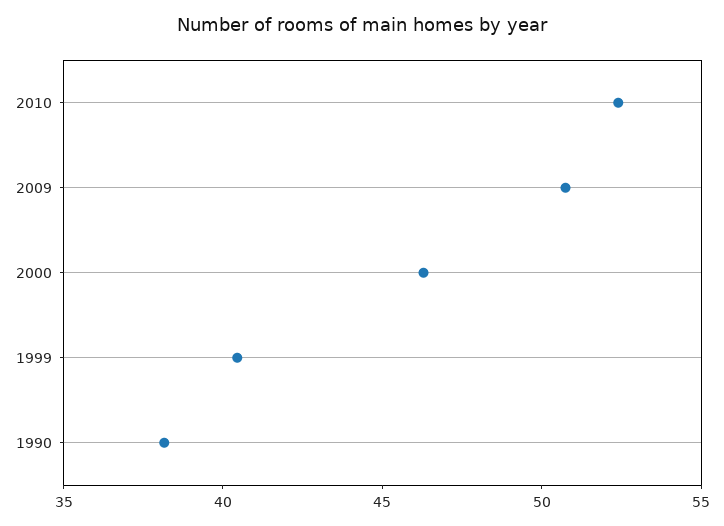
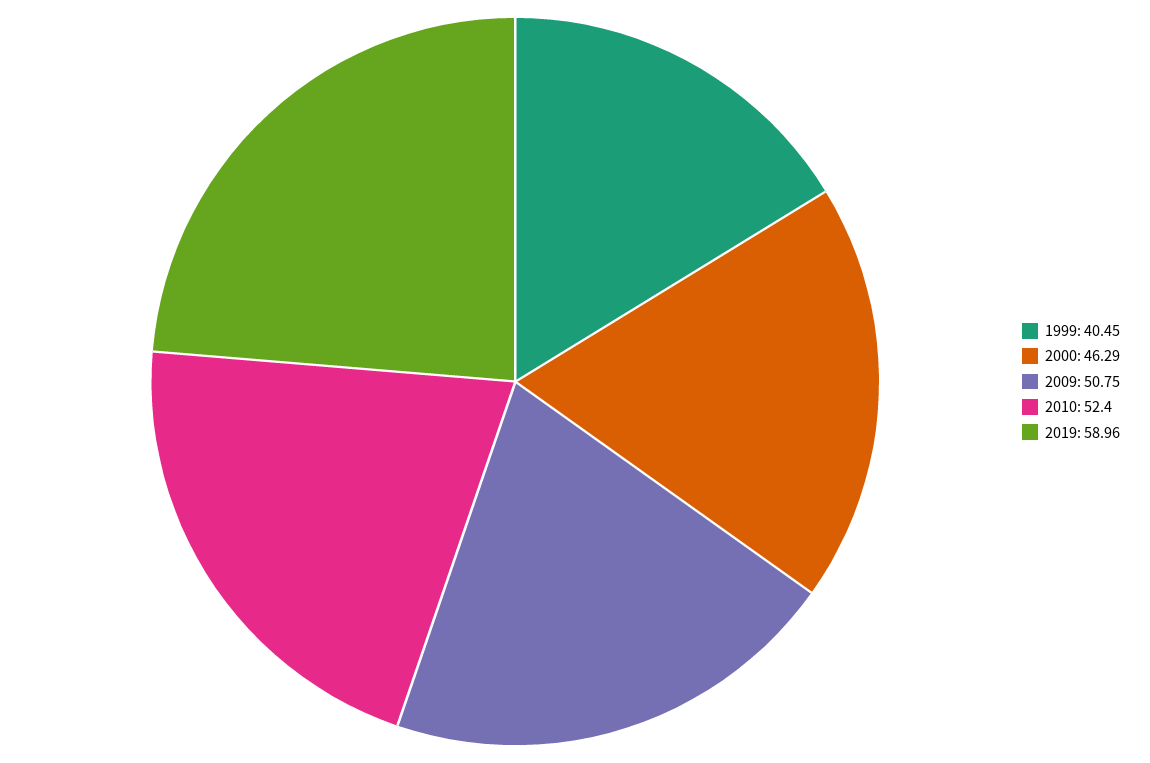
1990: 38 -> none
2019: none -> 58.96

